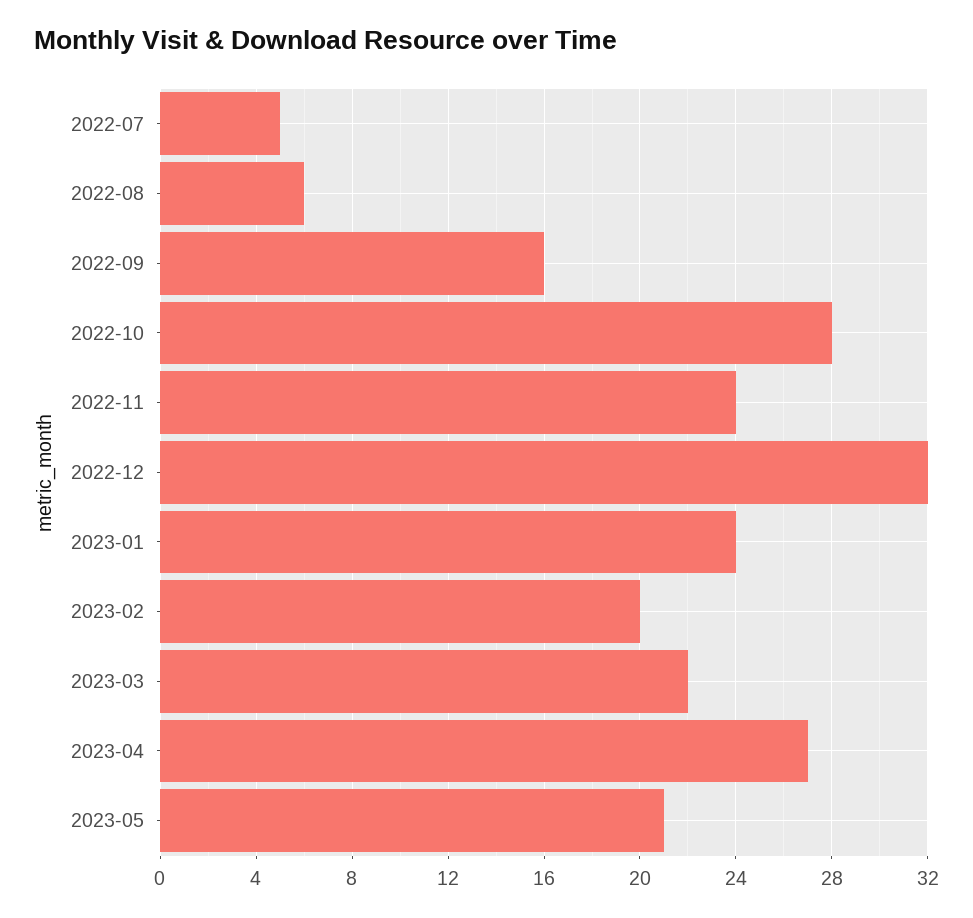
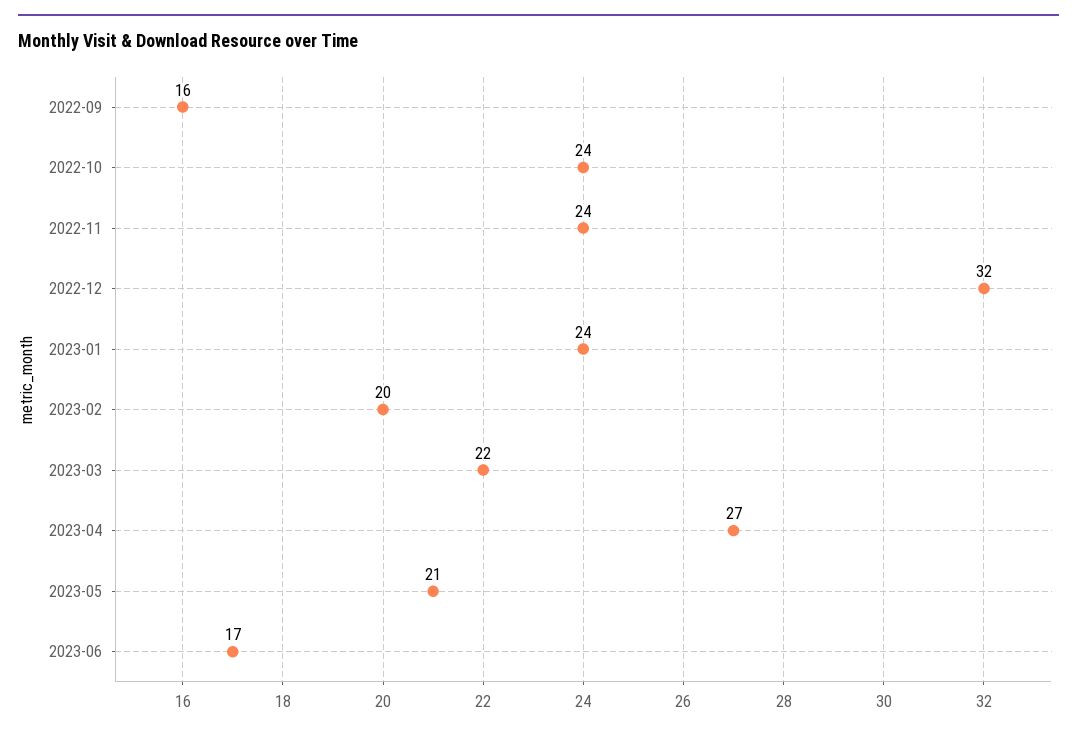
2022-07: 5 -> none
2022-08: 6 -> none
2022-10: 28 -> 24
2023-06: none -> 17

